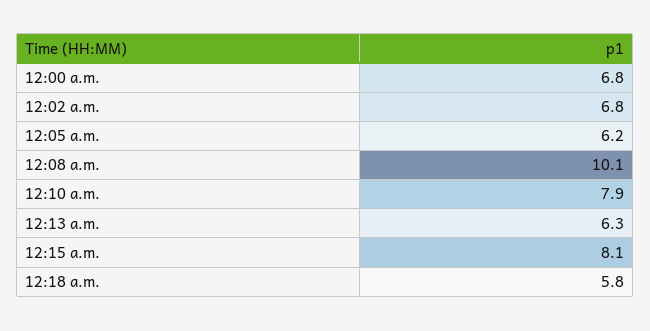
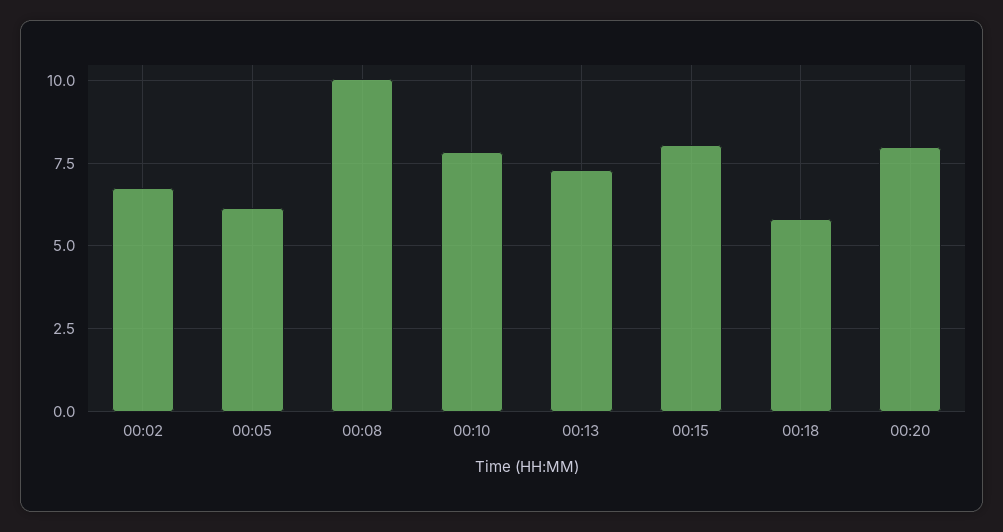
12:00 a.m.: 6.8 -> none
12:13 a.m.: 6.3 -> 7.25
00:20: none -> 8

